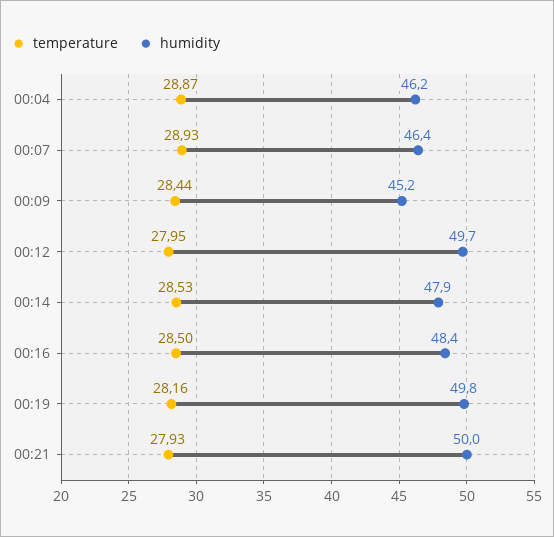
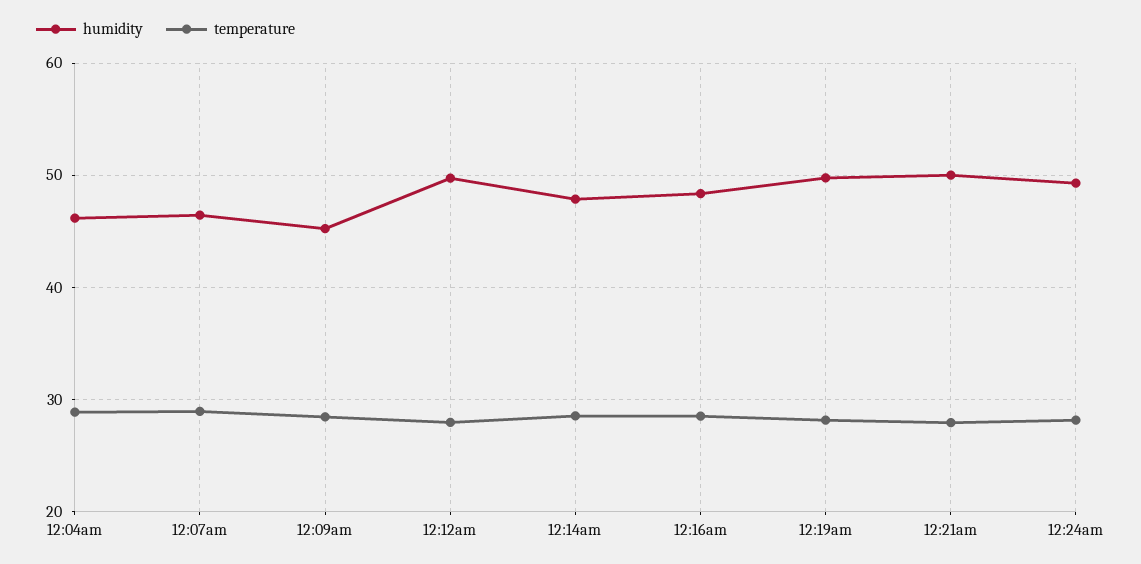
humidity, 12:24am: none -> 49
temperature, 12:24am: none -> 28

